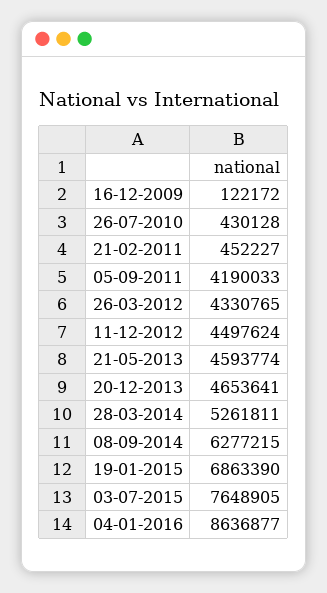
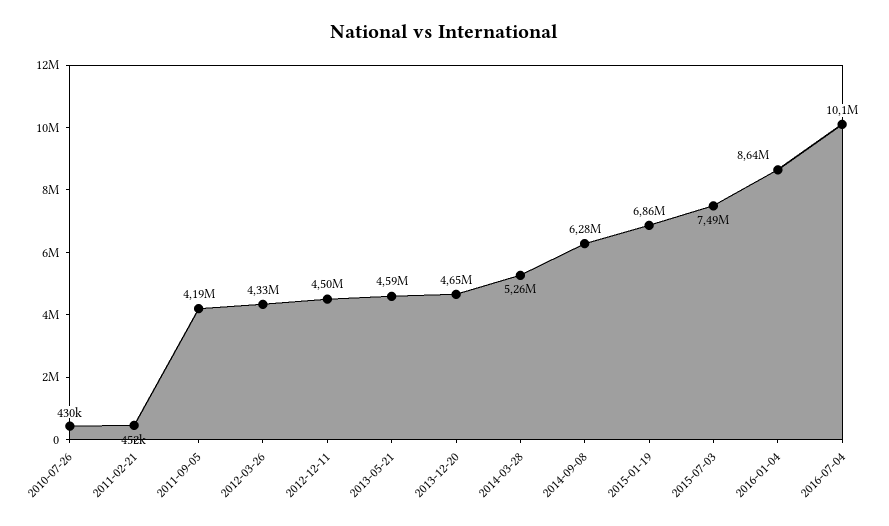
16-12-2009: 122172 -> none
03-07-2015: 7648905 -> 7490000
2016-07-04: none -> 10100000

